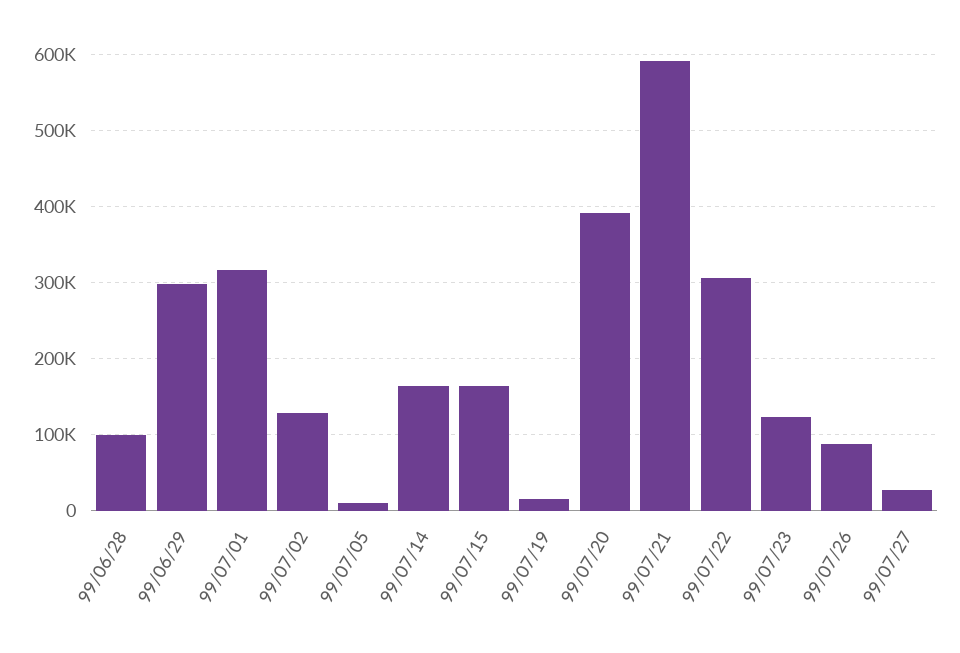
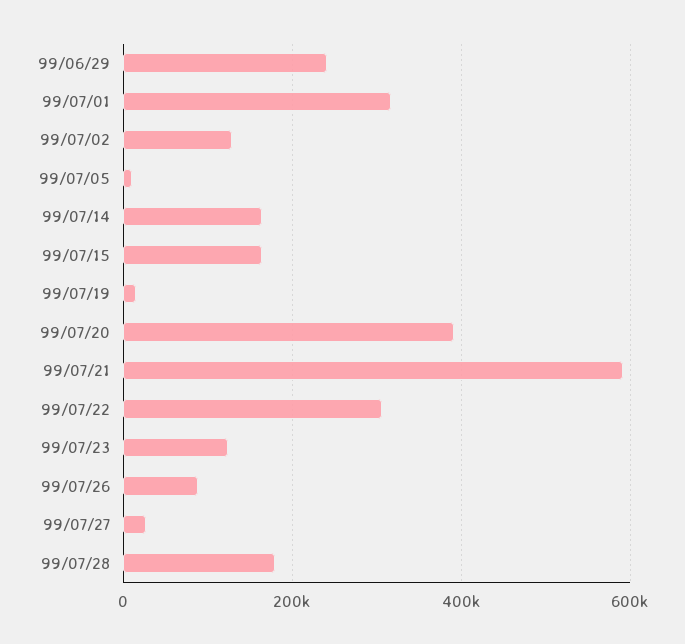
99/06/28: 100000 -> none
99/06/29: 300000 -> 240000
99/07/28: none -> 180000

